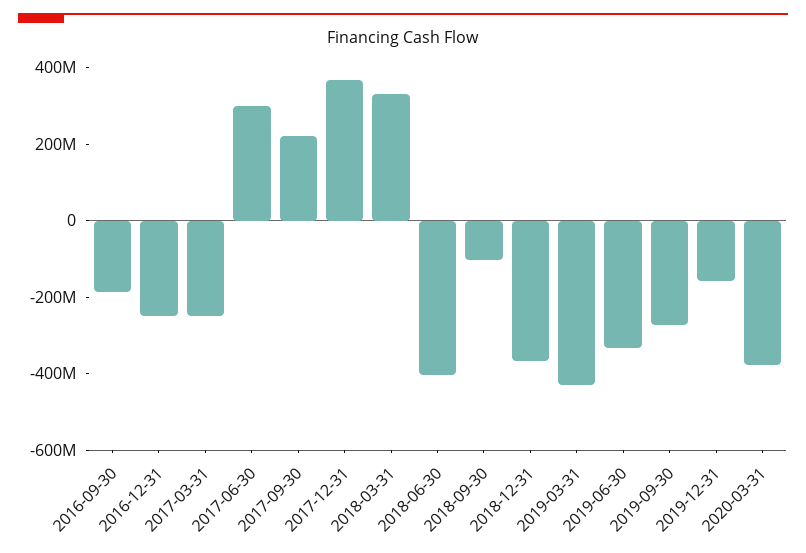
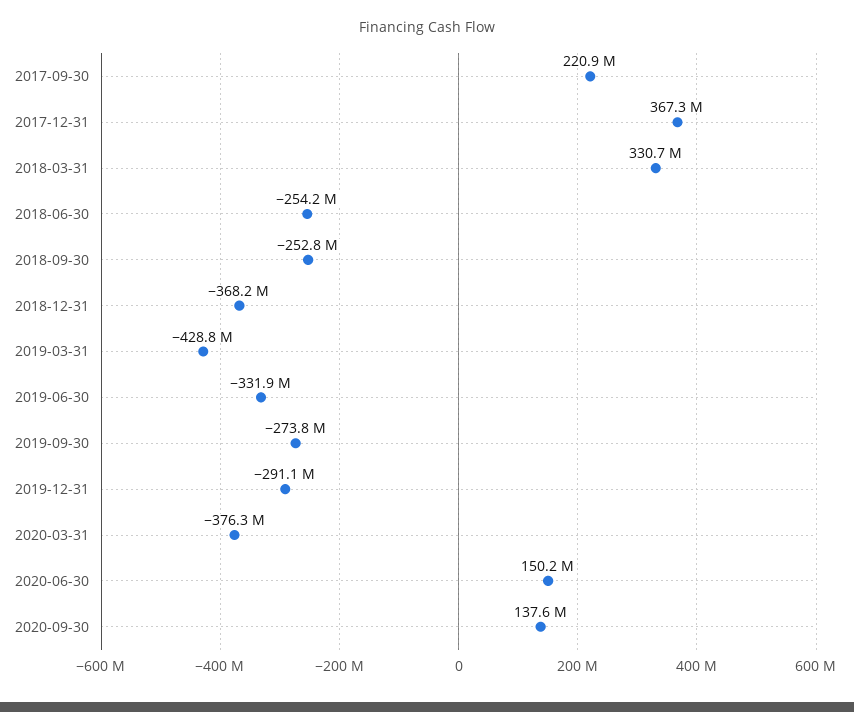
2016-09-30: -200000000 -> none
2016-12-31: -250000000 -> none
2017-03-31: -250000000 -> none
2017-06-30: 300000000 -> none
2018-06-30: -400000000 -> -254200000
2018-09-30: -100000000 -> -252800000
2019-12-31: -150000000 -> -291100000
2020-06-30: none -> 150200000
2020-09-30: none -> 137600000

